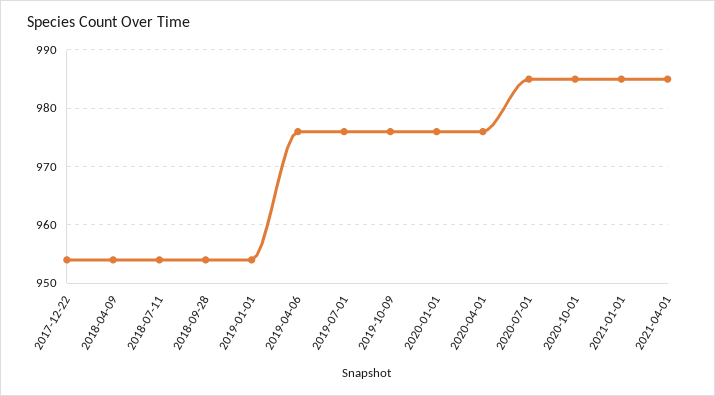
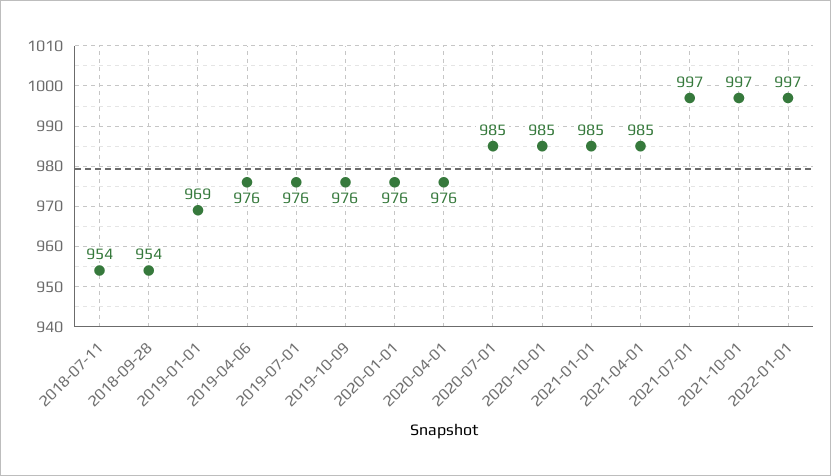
2017-12-22: 955 -> none
2018-04-09: 955 -> none
2019-01-01: 955 -> 969
2021-07-01: none -> 997
2021-10-01: none -> 997
2022-01-01: none -> 997

